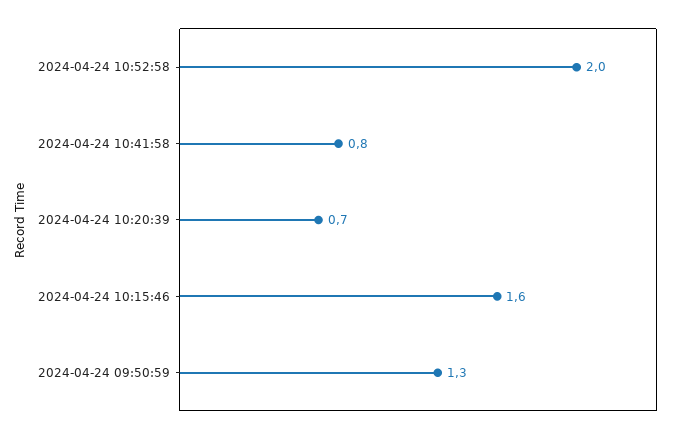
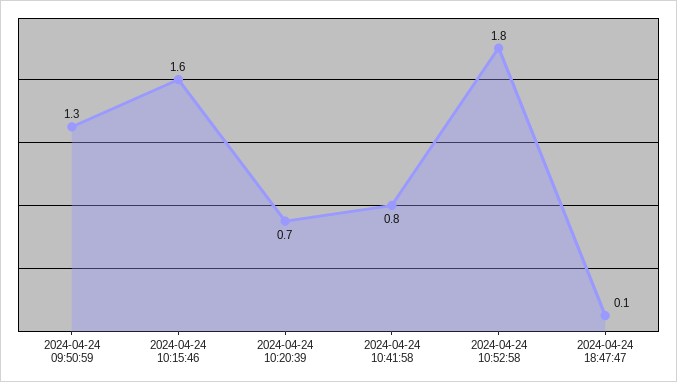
2024-04-24 10:52:58: 2 -> 1.8
2024-04-24 18:47:47: none -> 0.1

